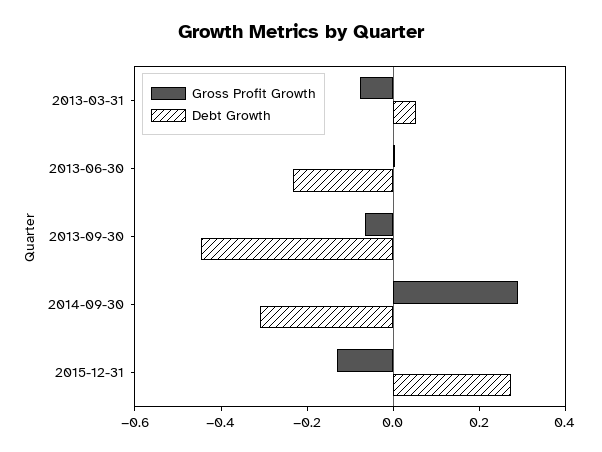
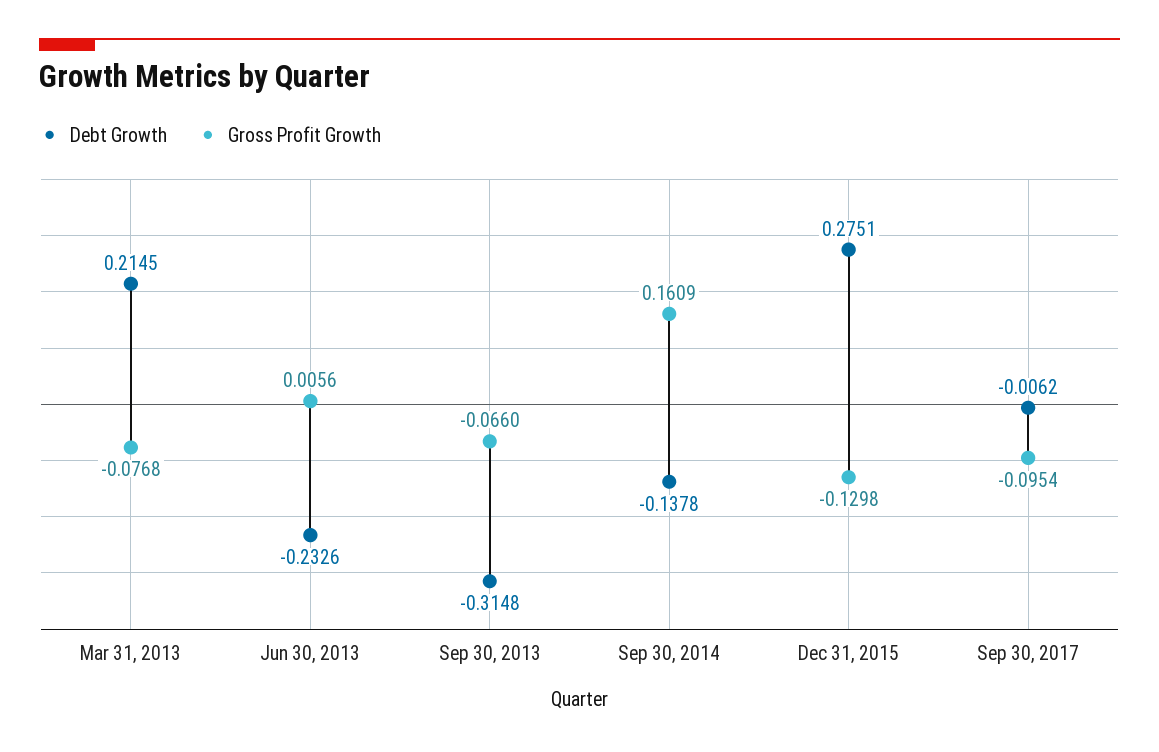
Debt Growth, 2013-03-31: 0.05 -> 0.2145
Debt Growth, 2013-09-30: -0.45 -> -0.3148
Gross Profit Growth, 2014-09-30: 0.3 -> 0.1609
Debt Growth, 2014-09-30: -0.3 -> -0.1378
Debt Growth, Sep 30, 2017: none -> -0.0062
Gross Profit Growth, Sep 30, 2017: none -> -0.0954

